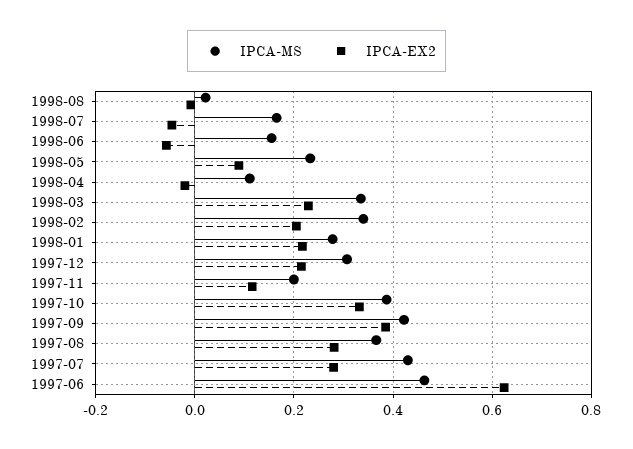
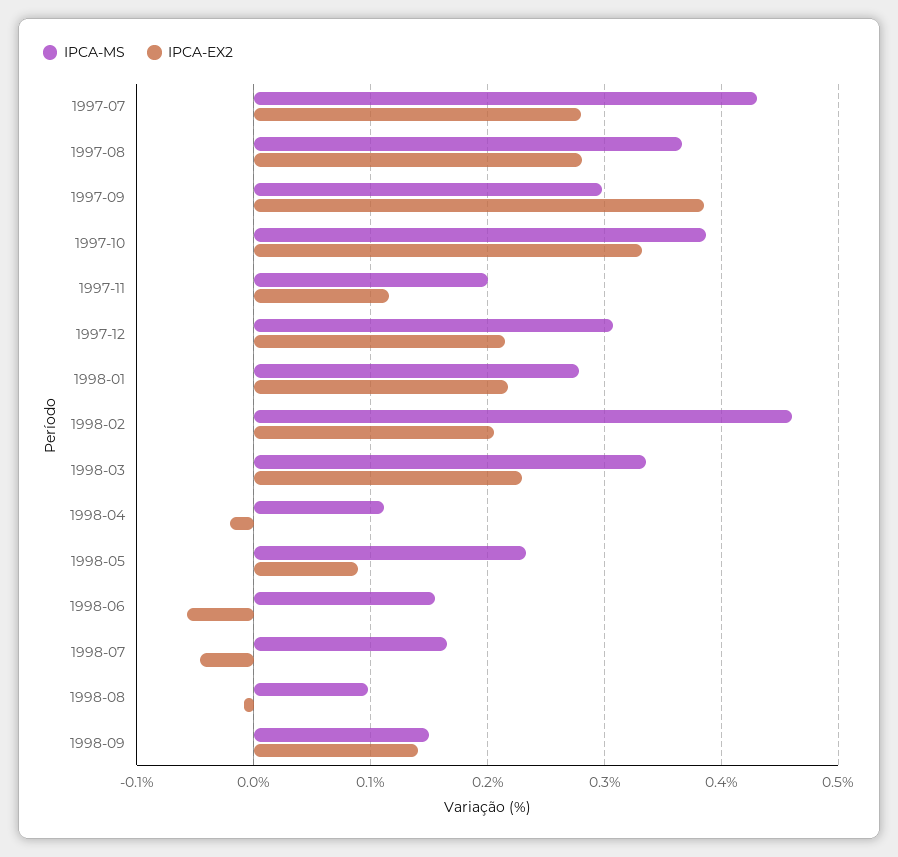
IPCA-MS, 1998-08: 0.02 -> 0.1
IPCA-MS, 1998-02: 0.34 -> 0.46
IPCA-MS, 1997-09: 0.42 -> 0.3
IPCA-MS, 1997-06: 0.46 -> none
IPCA-EX2, 1997-06: 0.62 -> none
IPCA-MS, 1998-09: none -> 0.15
IPCA-EX2, 1998-09: none -> 0.14

